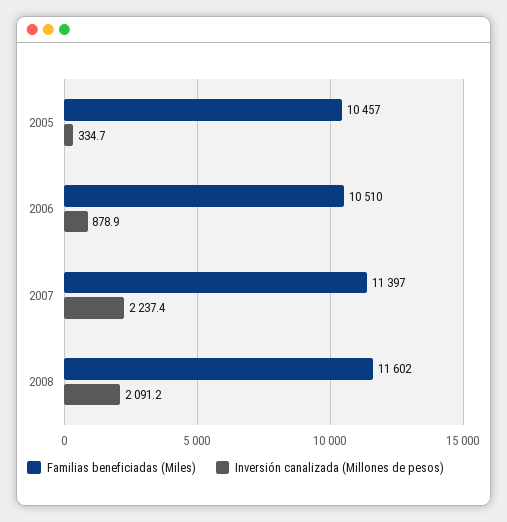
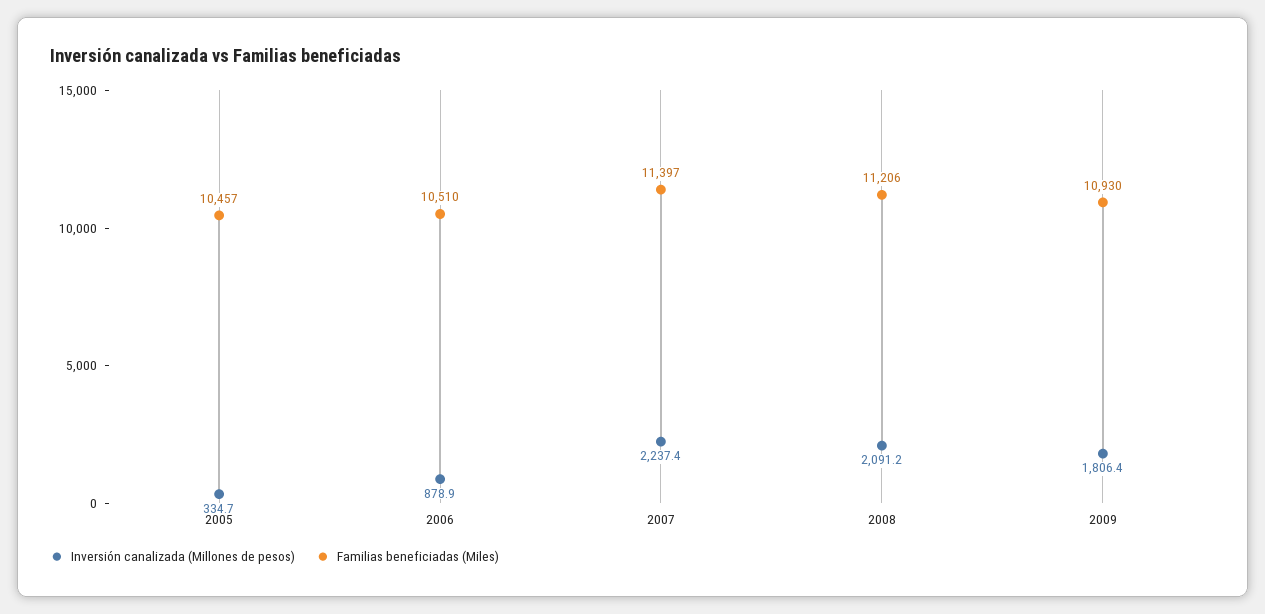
Familias beneficiadas (Miles), 2008: 11602 -> 11206
Inversión canalizada (Millones de pesos), 2009: none -> 1806.4
Familias beneficiadas (Miles), 2009: none -> 10930

